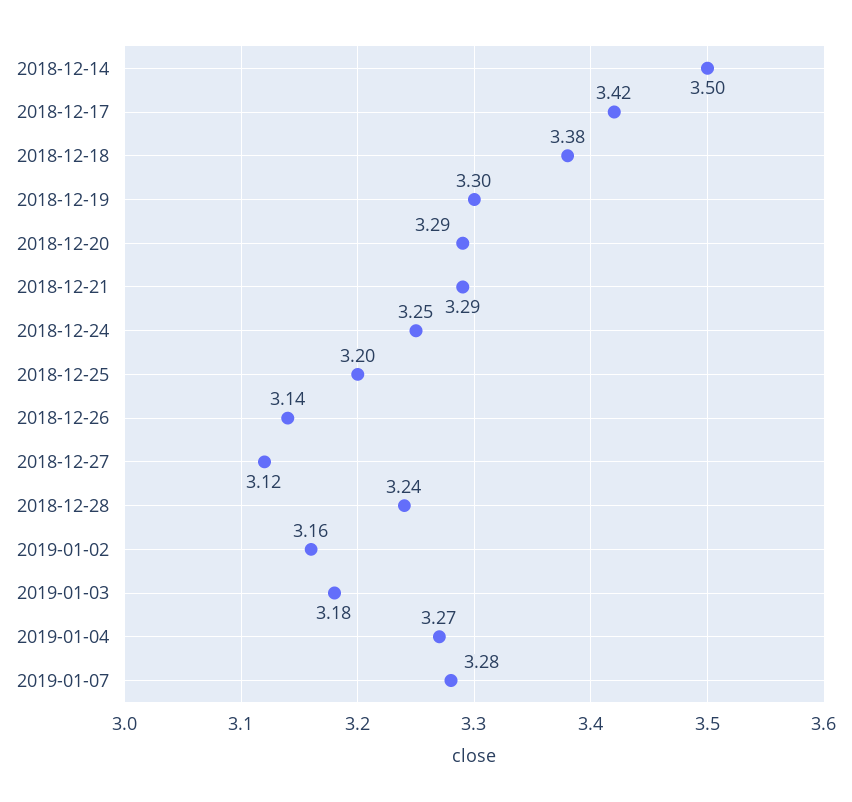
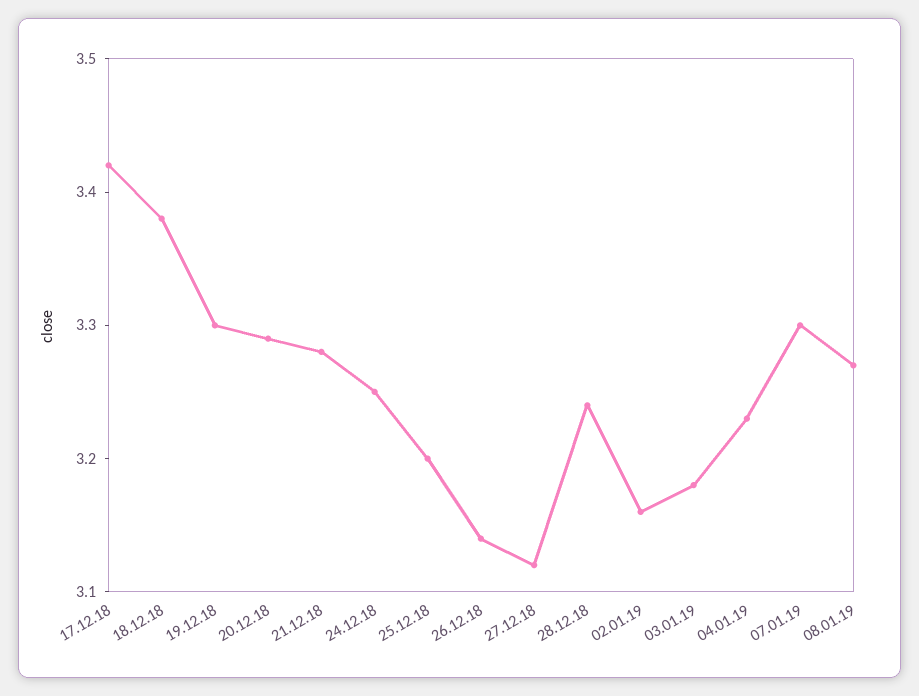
2018-12-14: 3.5 -> none
2018-12-21: 3.29 -> 3.28
2019-01-04: 3.27 -> 3.23
2019-01-07: 3.28 -> 3.3
08.01.19: none -> 3.27

